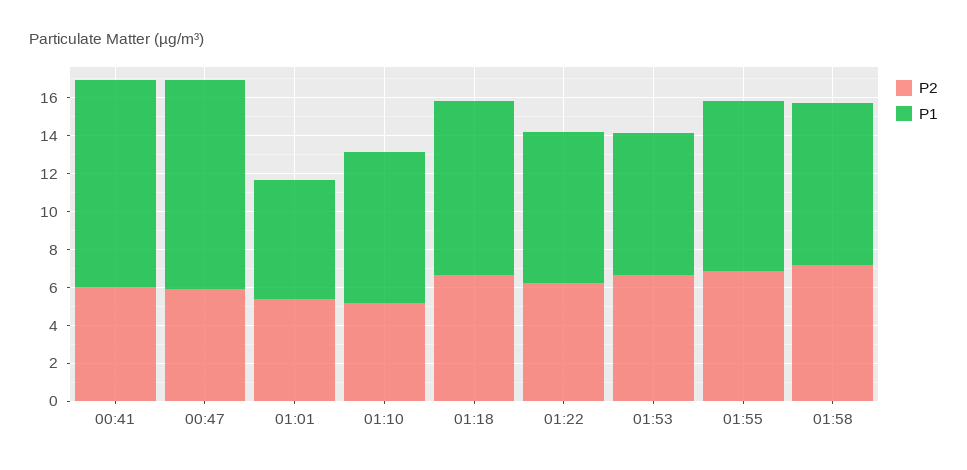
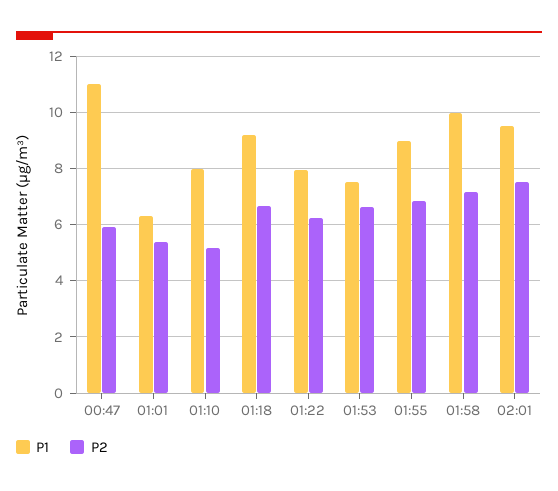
P2, 00:41: 6 -> none
P1, 00:41: 11 -> none
P1, 01:58: 8.5 -> 10
P1, 02:01: none -> 9.5
P2, 02:01: none -> 7.5

